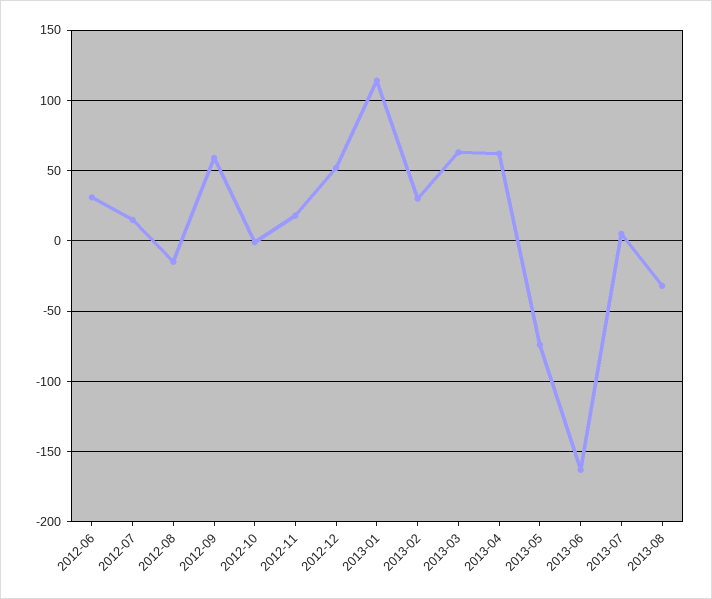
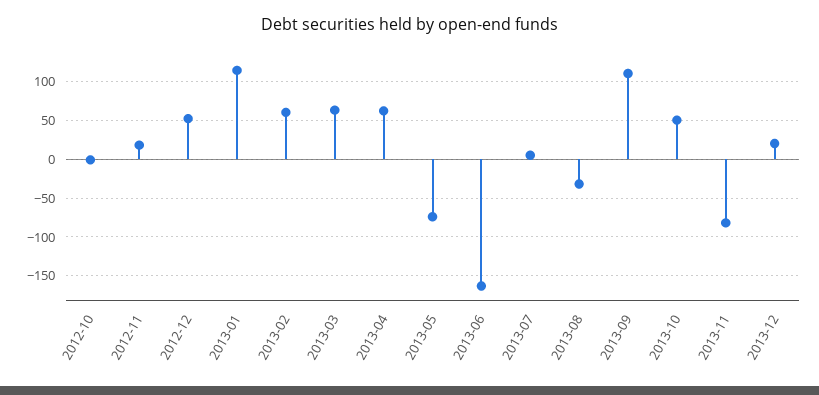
2012-06: 30 -> none
2012-07: 15 -> none
2012-08: -15 -> none
2012-09: 60 -> none
2013-02: 30 -> 60
2013-09: none -> 110
2013-10: none -> 50
2013-11: none -> -80
2013-12: none -> 20

